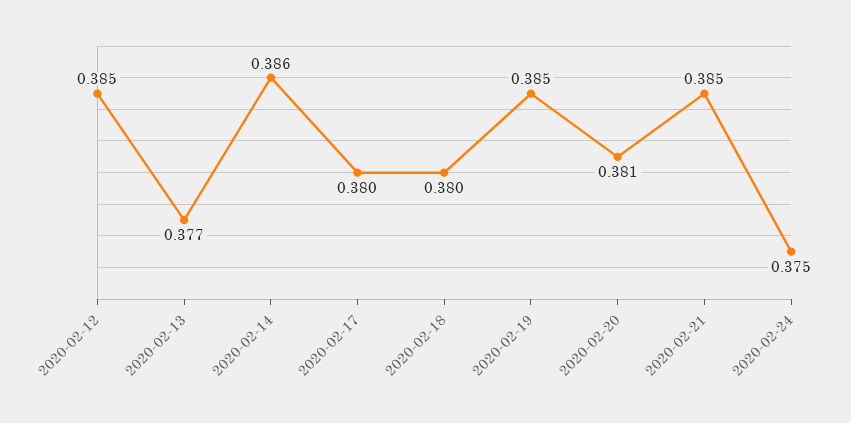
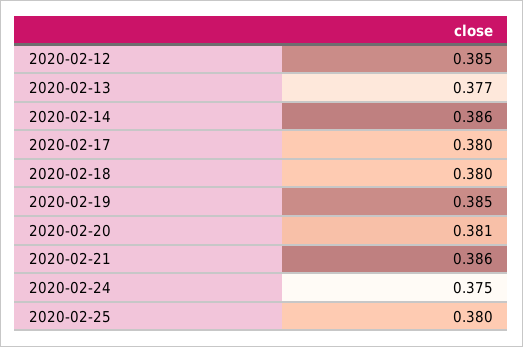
2020-02-21: 0.385 -> 0.386
2020-02-25: none -> 0.38

